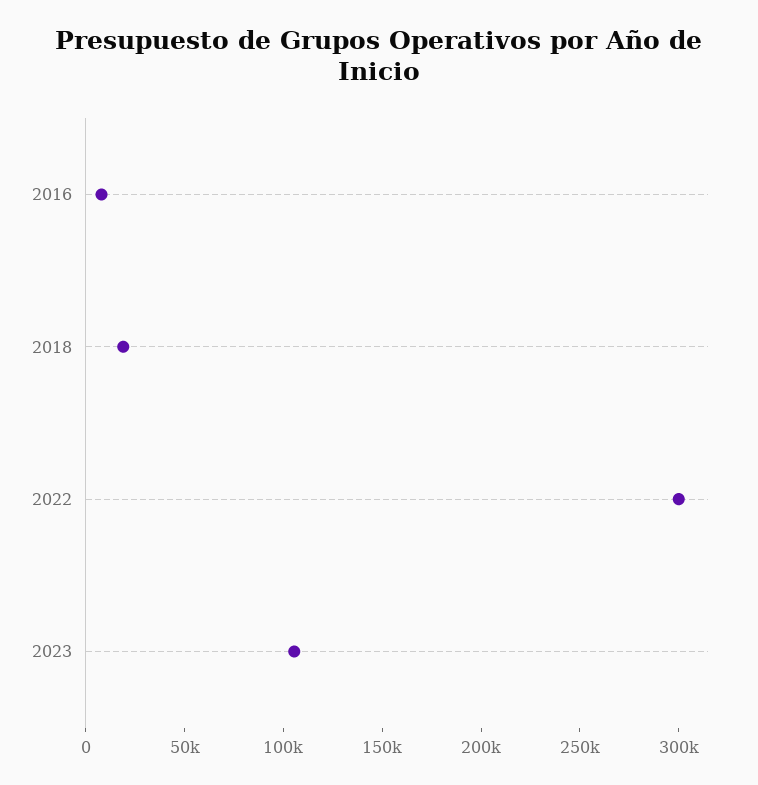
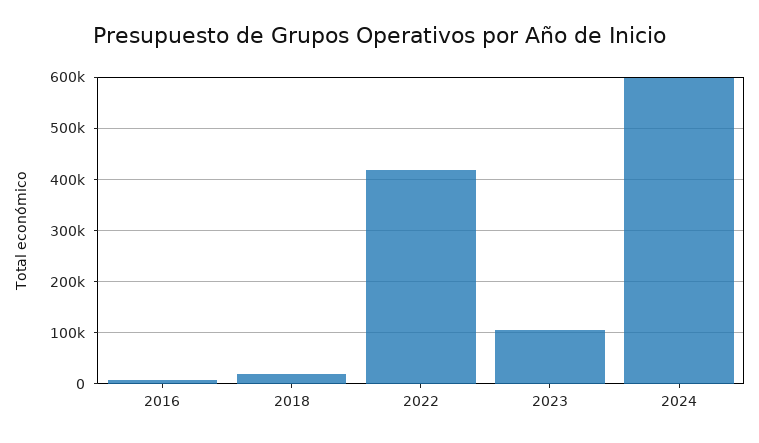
2022: 300000 -> 420000
2024: none -> 600000

